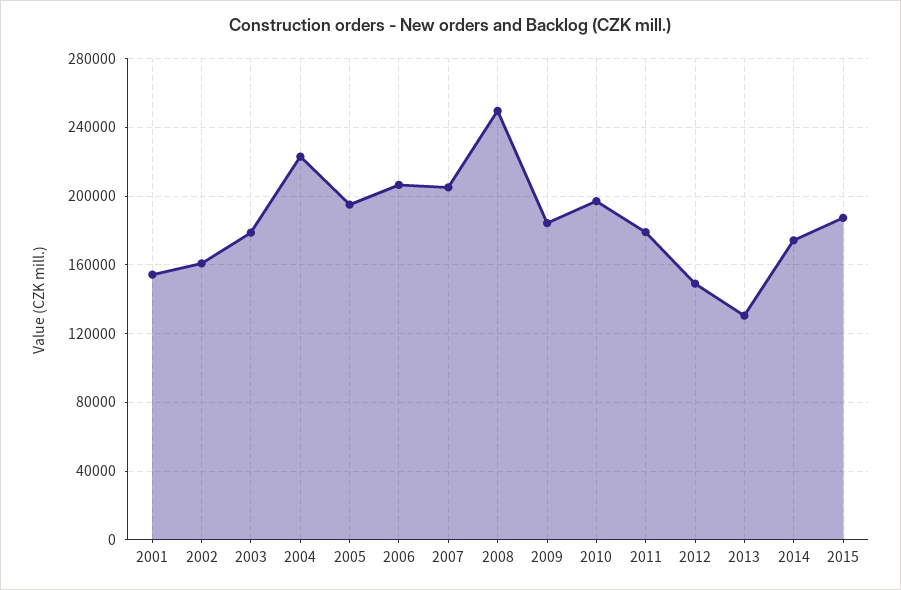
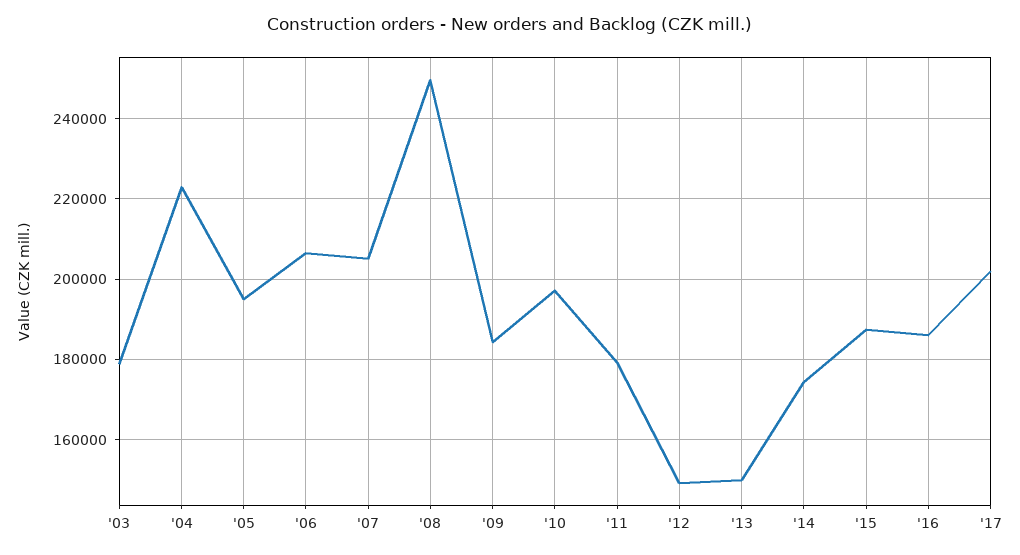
2001: 155000 -> none
2002: 160000 -> none
2013: 130000 -> 150000
'16: none -> 186000
'17: none -> 202000

